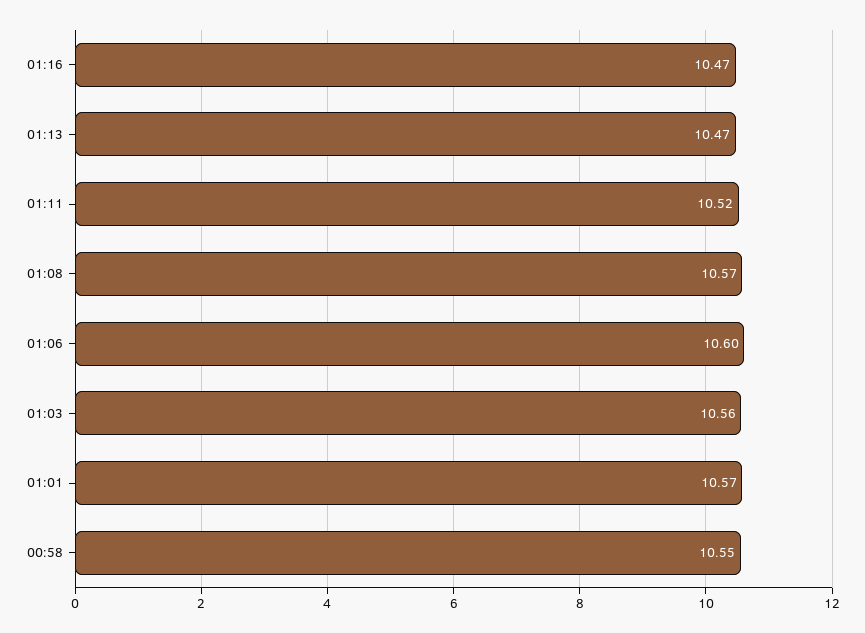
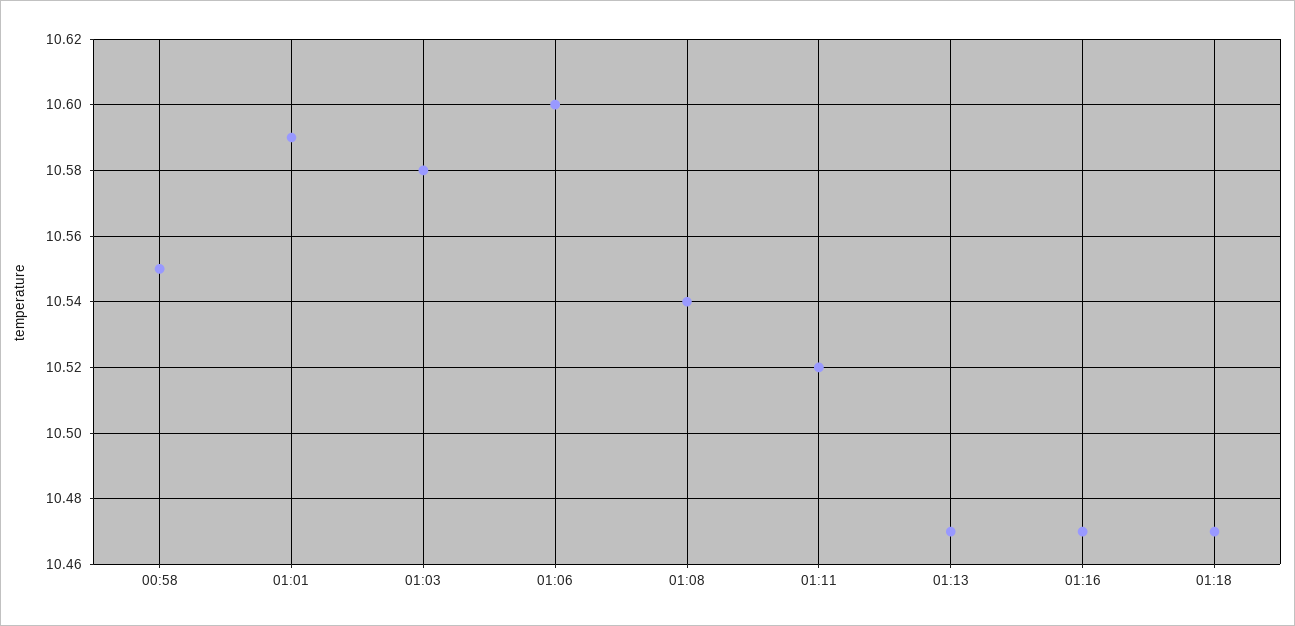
01:08: 10.57 -> 10.54
01:03: 10.56 -> 10.58
01:01: 10.57 -> 10.59
01:18: none -> 10.47

